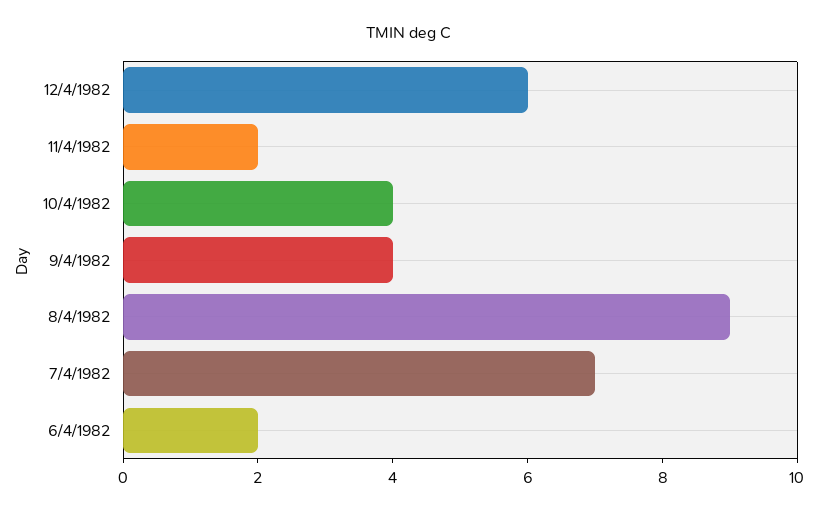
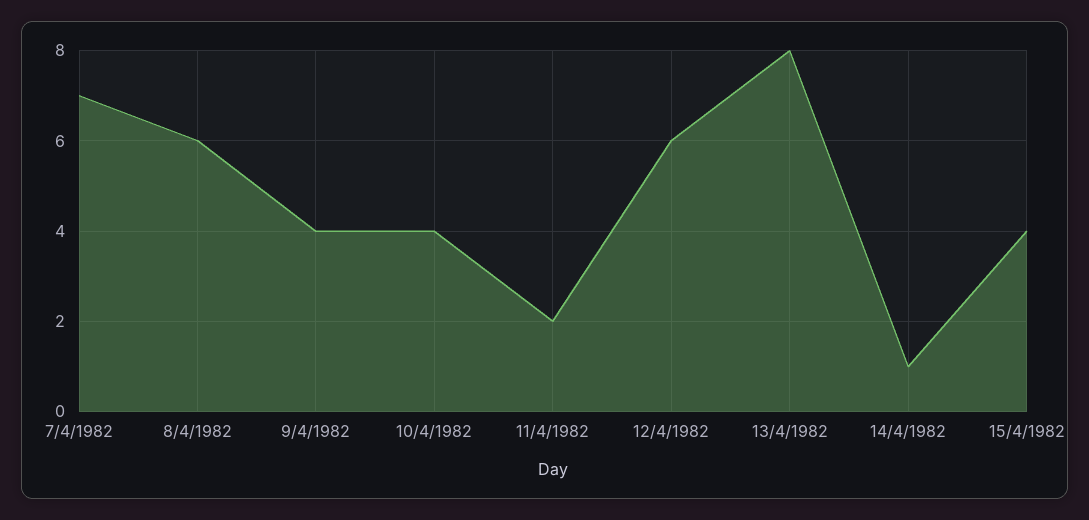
8/4/1982: 9 -> 6
6/4/1982: 2 -> none
13/4/1982: none -> 8
14/4/1982: none -> 1
15/4/1982: none -> 4

